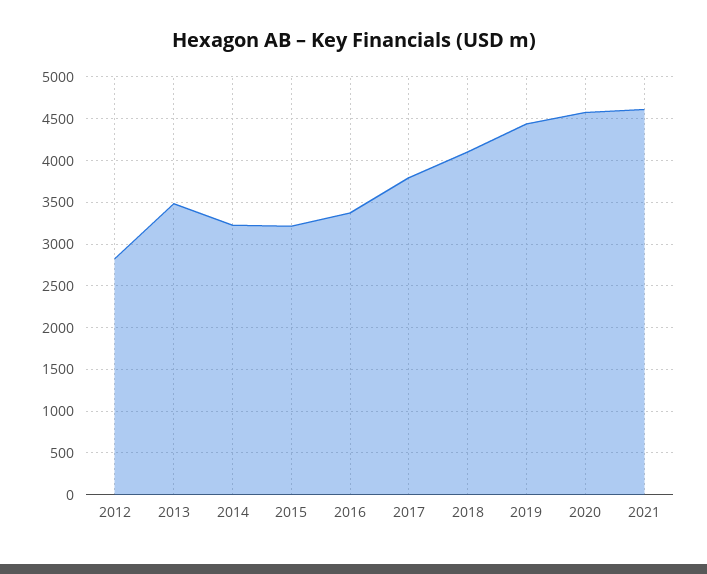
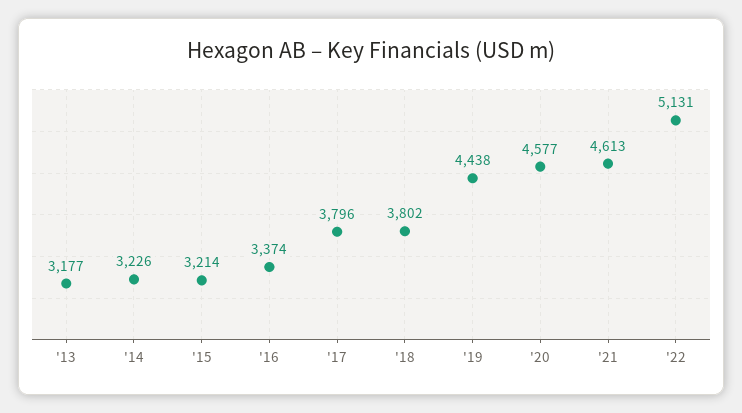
2012: 2800 -> none
2013: 3500 -> 3177
2018: 4100 -> 3802
'22: none -> 5131

